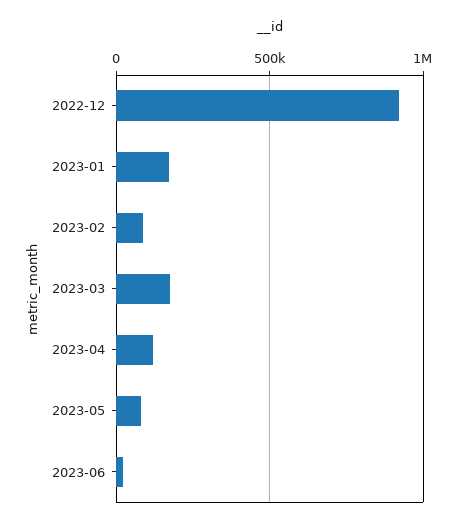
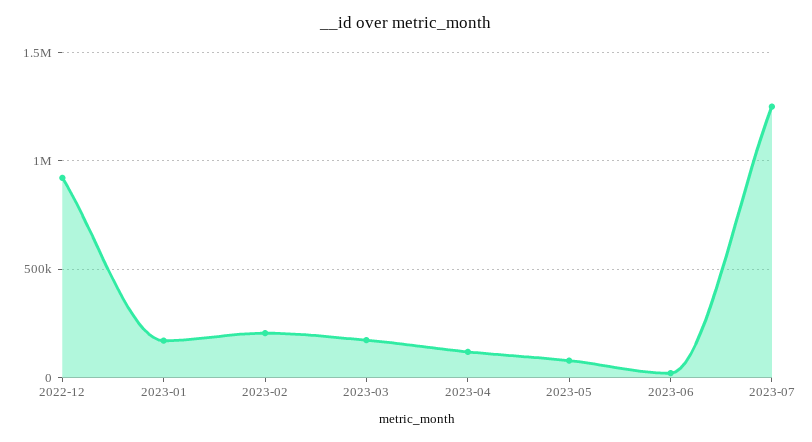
2023-02: 100000 -> 200000
2023-07: none -> 1250000

